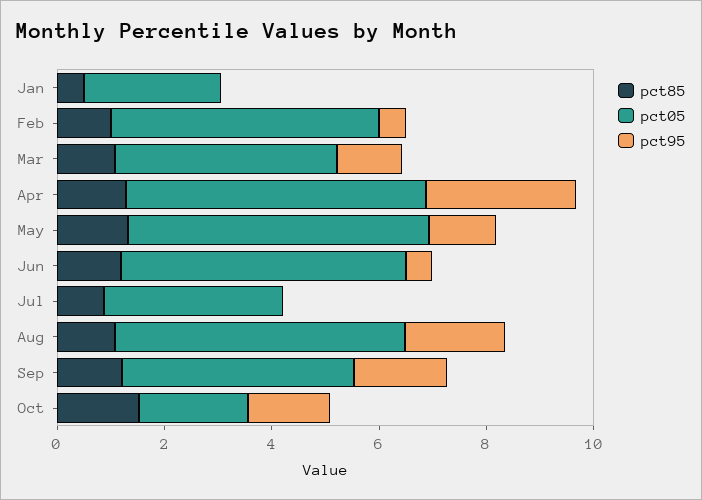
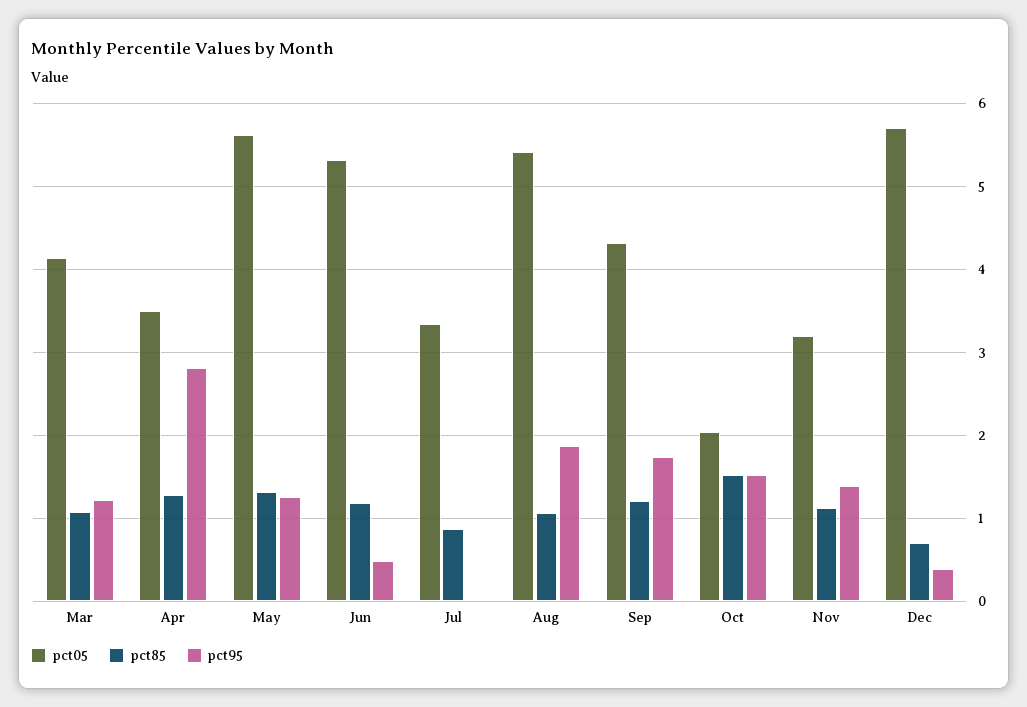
pct85, Jan: 0.5 -> none
pct05, Jan: 2.5 -> none
pct95, Jan: 0 -> none
pct85, Feb: 1 -> none
pct05, Feb: 5 -> none
pct95, Feb: 0.5 -> none
pct05, Apr: 5.5 -> 3.5
pct05, Nov: none -> 3.2
pct85, Nov: none -> 1.1
pct95, Nov: none -> 1.4
pct05, Dec: none -> 5.7
pct85, Dec: none -> 0.7
pct95, Dec: none -> 0.4

